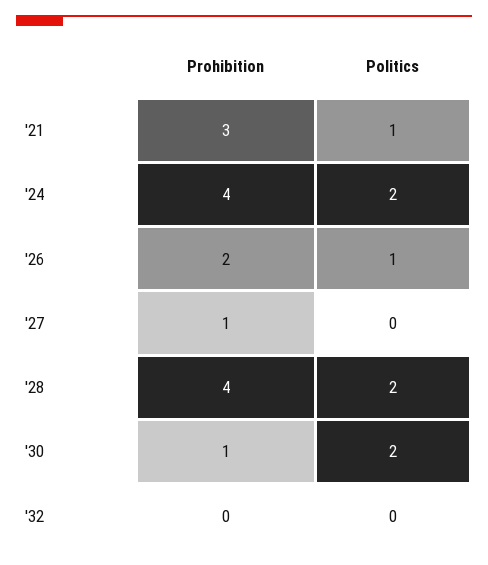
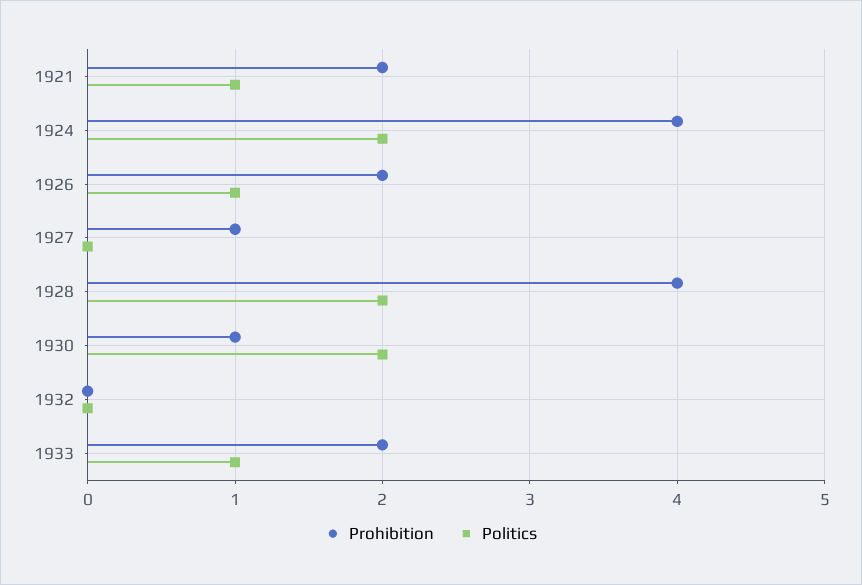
Prohibition, '21: 3 -> 2
Prohibition, 1933: none -> 2
Politics, 1933: none -> 1

